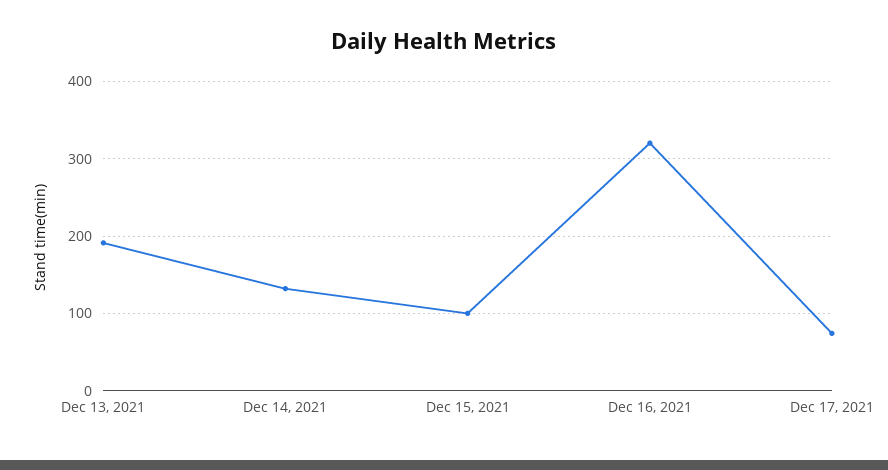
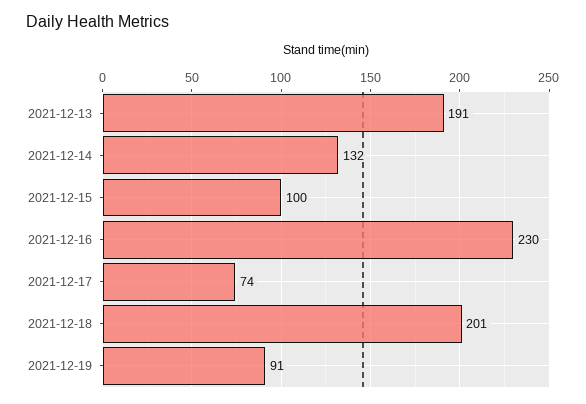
Dec 16, 2021: 320 -> 230
2021-12-18: none -> 201
2021-12-19: none -> 91

